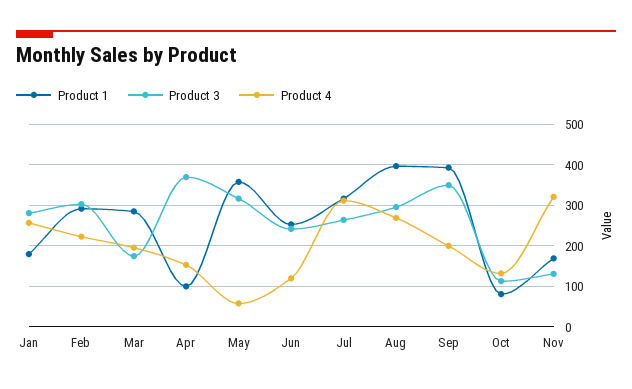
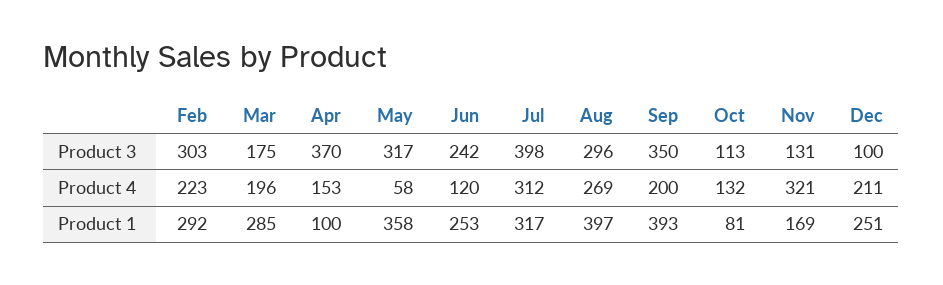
Product 1, Jan: 180 -> none
Product 3, Jan: 280 -> none
Product 4, Jan: 260 -> none
Product 3, Jul: 260 -> 398
Product 3, Dec: none -> 100
Product 4, Dec: none -> 211
Product 1, Dec: none -> 251

